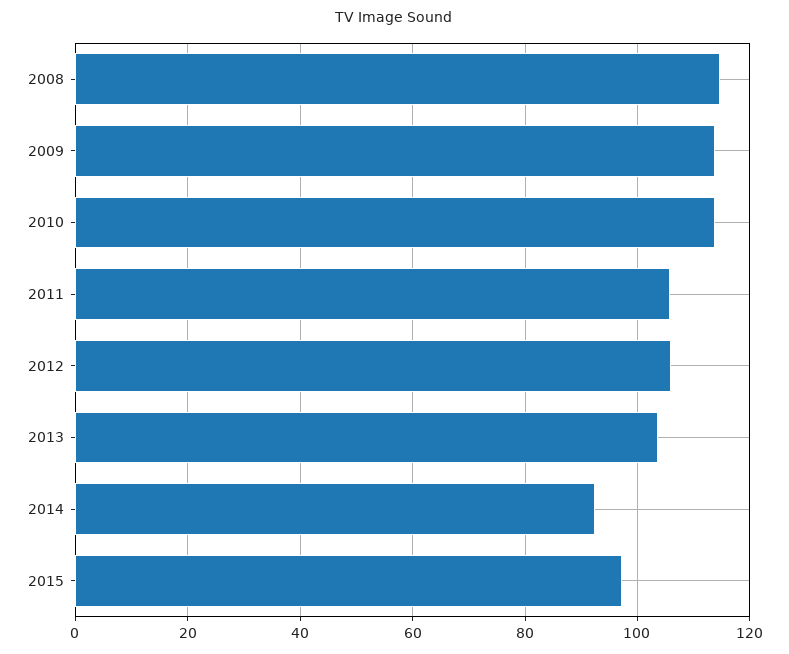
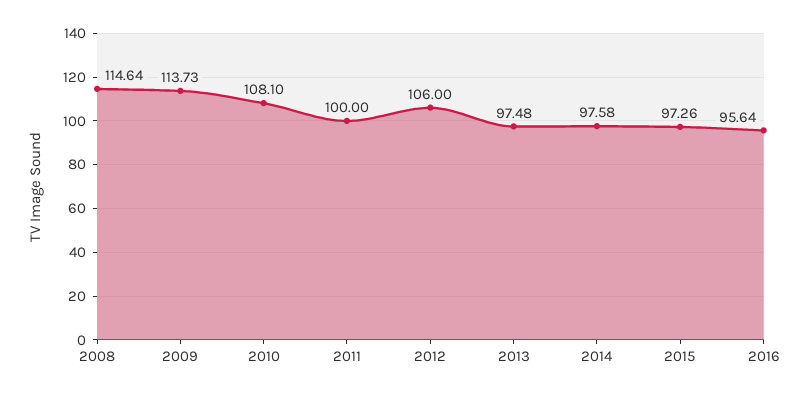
2010: 114 -> 108.1
2011: 106 -> 100
2013: 104 -> 97.48
2014: 92 -> 97.58
2016: none -> 95.64

